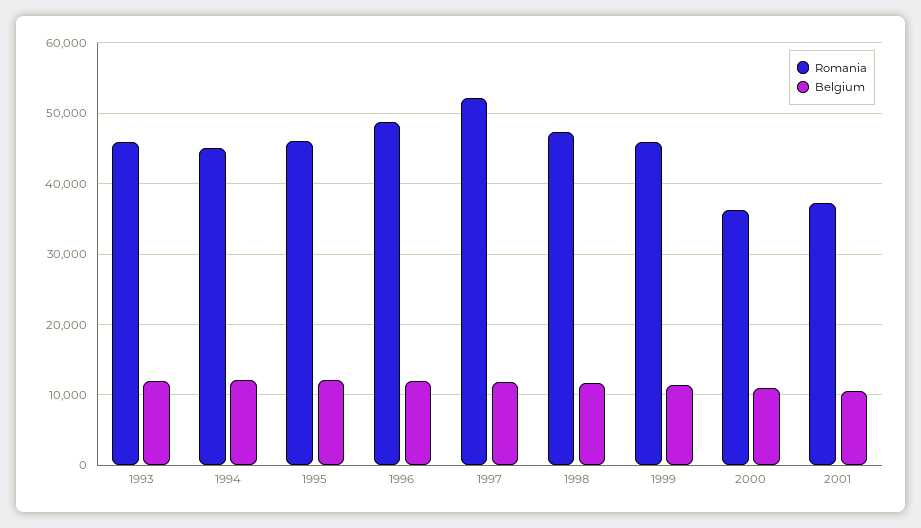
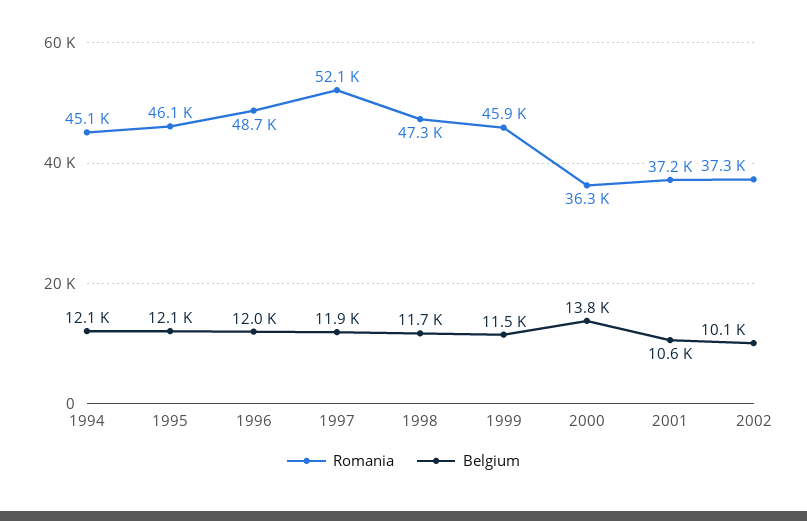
Romania, 1993: 46000 -> none
Belgium, 1993: 12000 -> none
Belgium, 2000: 11000 -> 13800
Romania, 2002: none -> 37300
Belgium, 2002: none -> 10100

